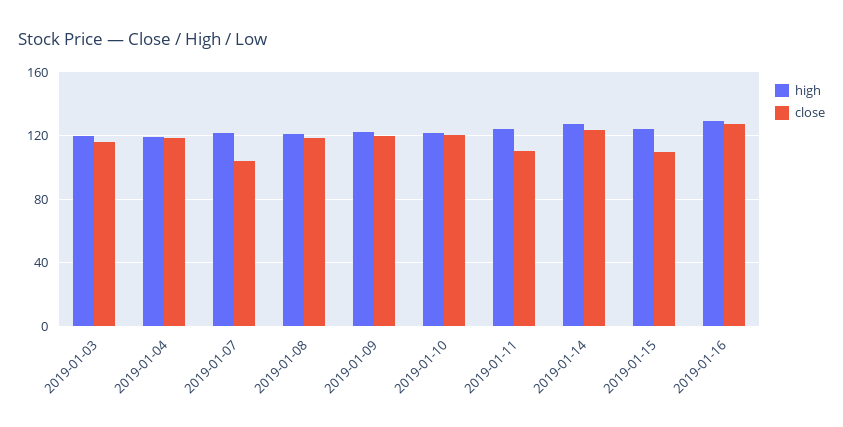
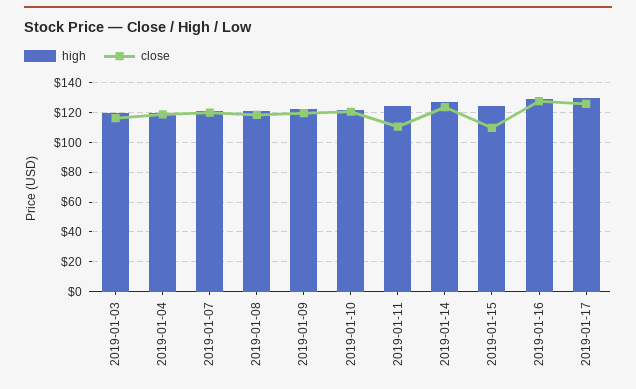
close, 2019-01-07: 105 -> 120
high, 2019-01-17: none -> 130
close, 2019-01-17: none -> 125

